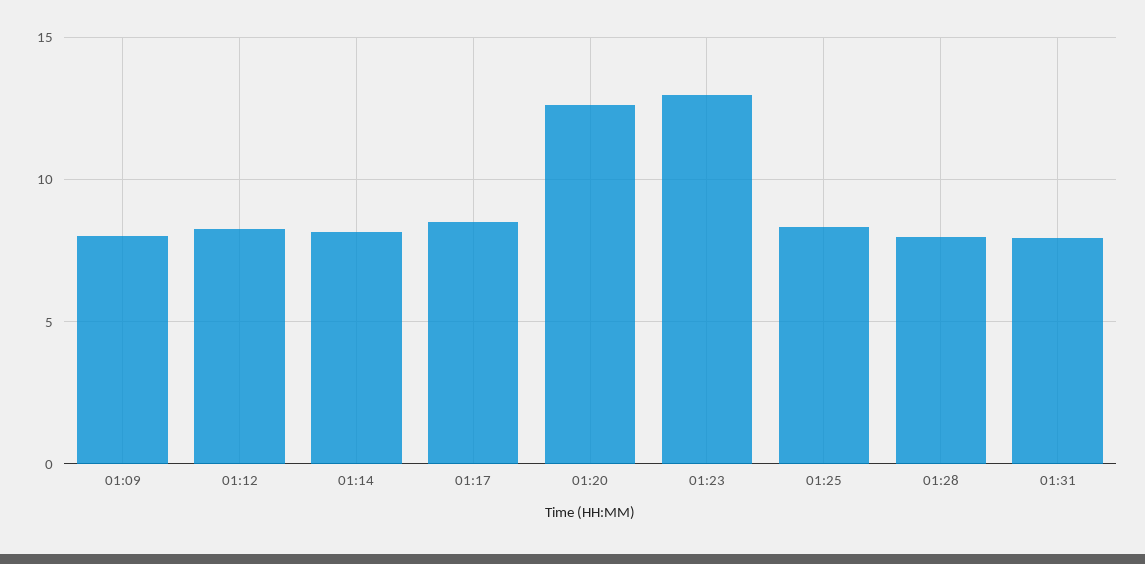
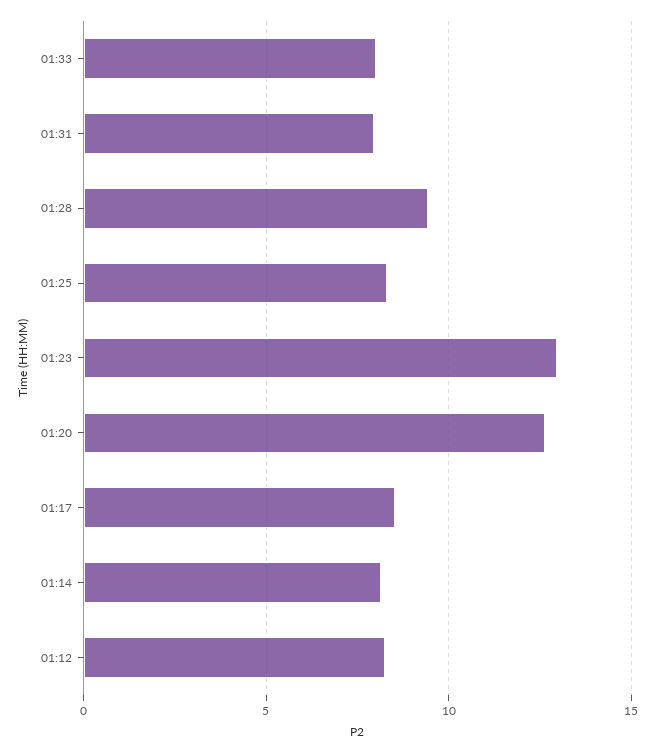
01:09: 8 -> none
01:28: 8 -> 9.5
01:33: none -> 8

